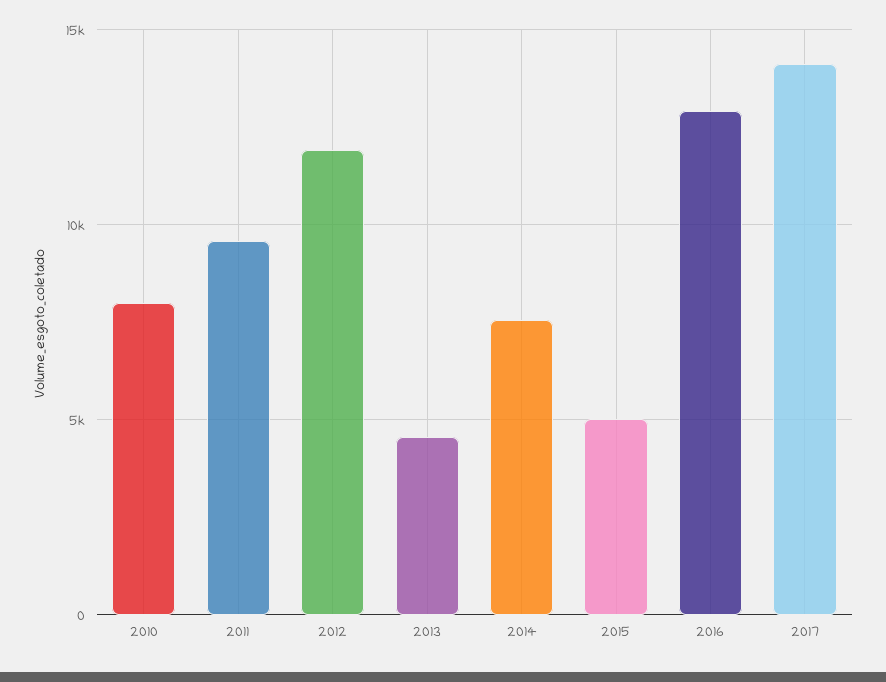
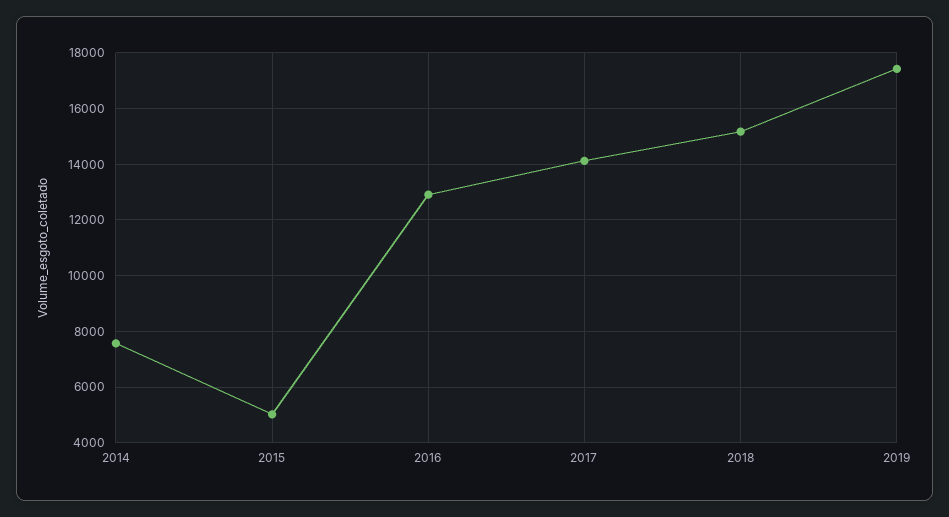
2010: 8000 -> none
2011: 9500 -> none
2012: 12000 -> none
2013: 4500 -> none
2018: none -> 15250
2019: none -> 17500

